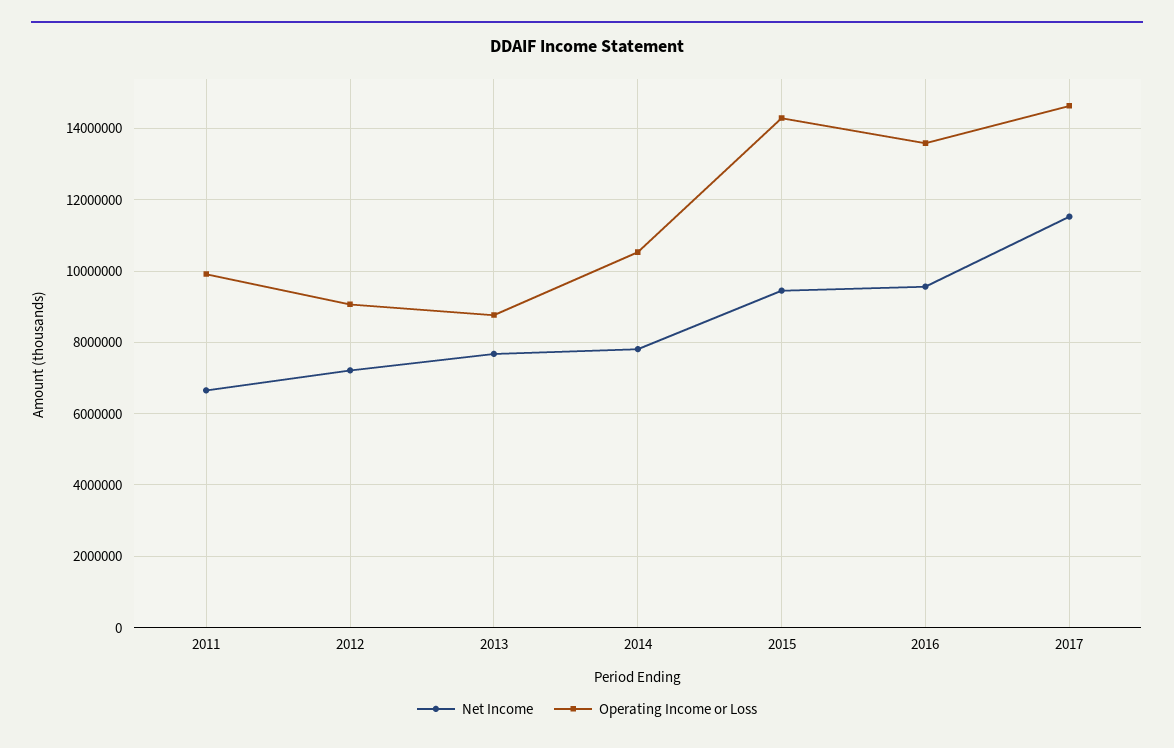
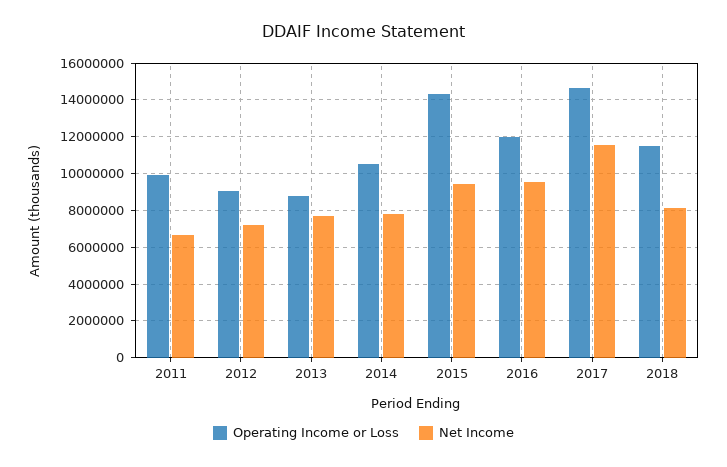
Operating Income or Loss, 2016: 13600000 -> 12000000
Operating Income or Loss, 2018: none -> 11500000
Net Income, 2018: none -> 8000000

